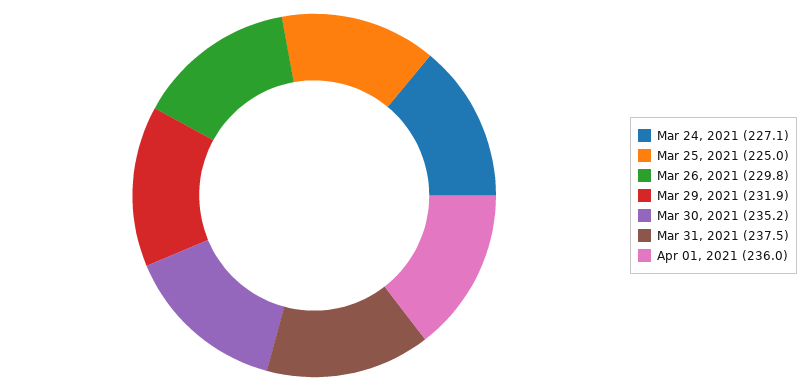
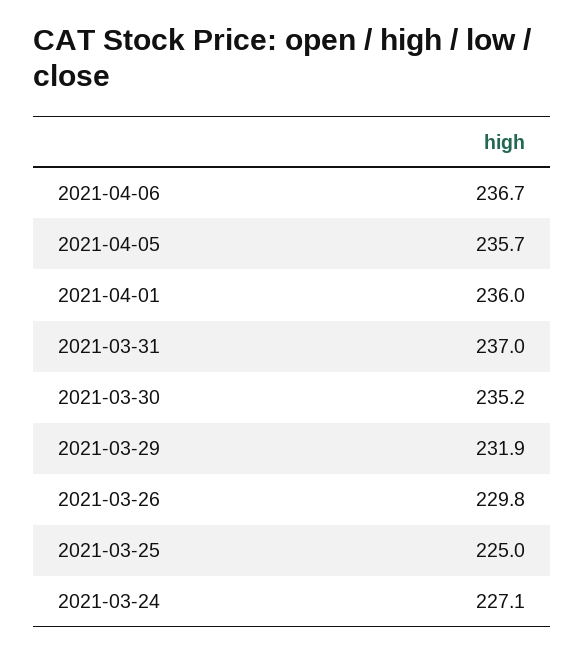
Mar 31, 2021: 237.5 -> 237
2021-04-06: none -> 236.7
2021-04-05: none -> 235.7

